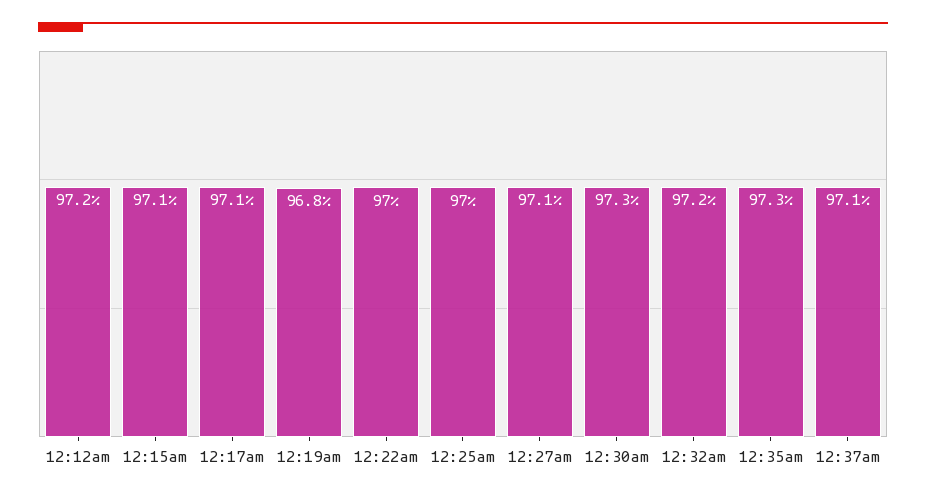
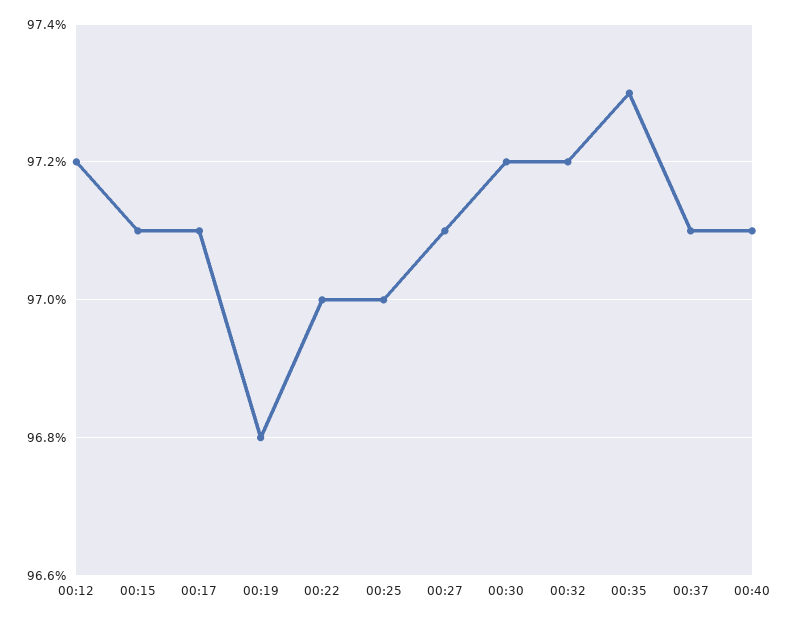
12:30am: 97.3 -> 97.2
00:40: none -> 97.1

